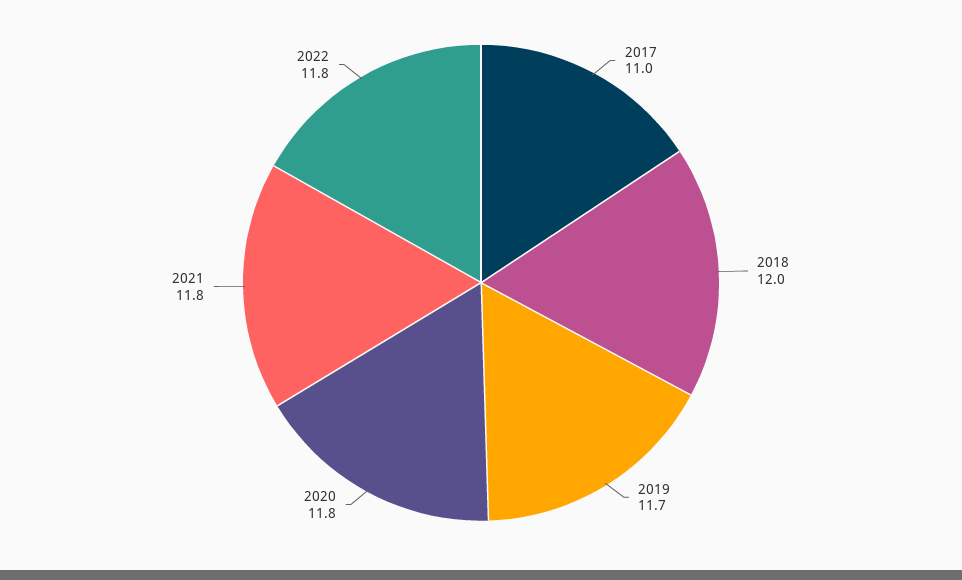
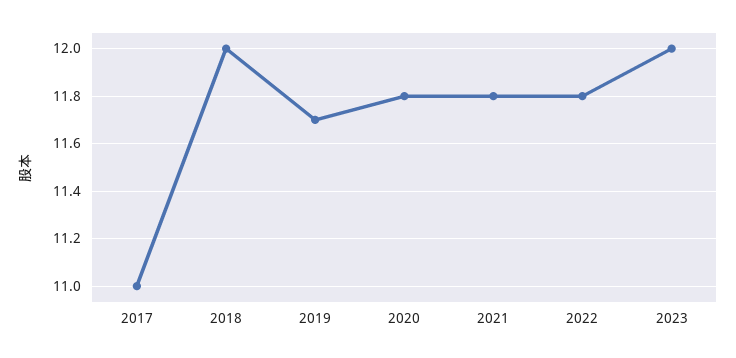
2023: none -> 12

